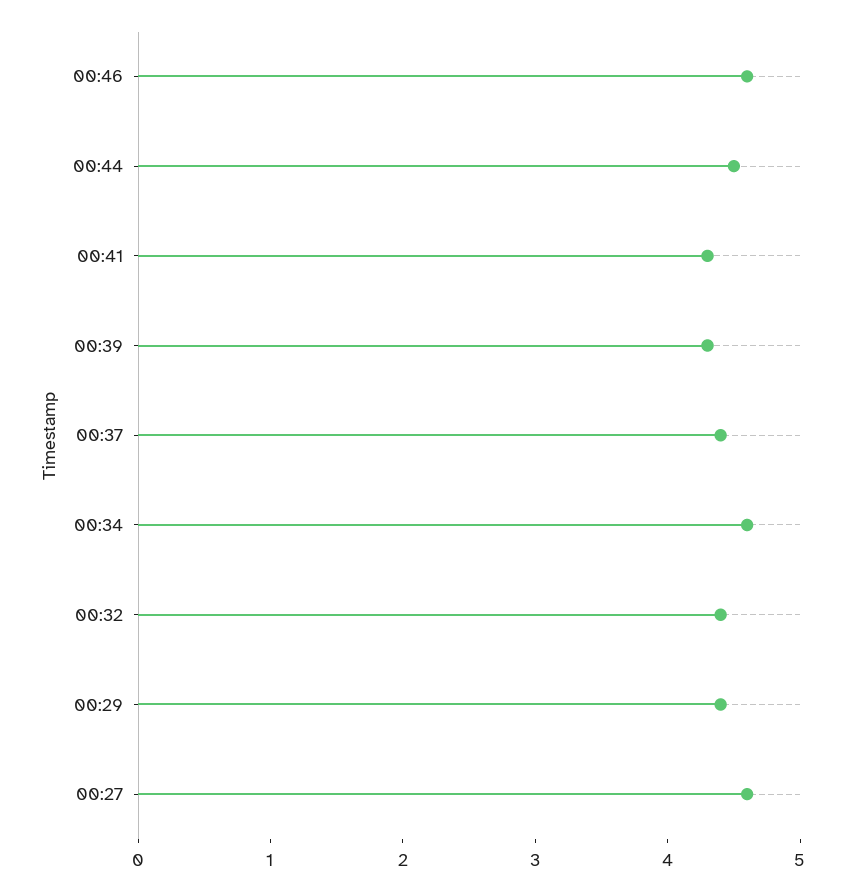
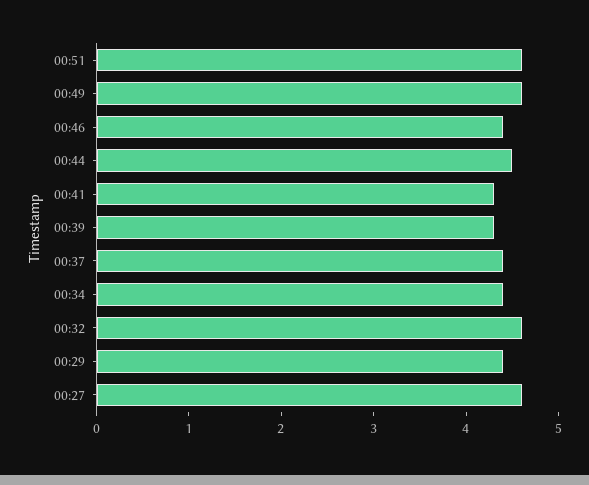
00:46: 4.6 -> 4.4
00:34: 4.6 -> 4.4
00:32: 4.4 -> 4.6
00:51: none -> 4.6
00:49: none -> 4.6

